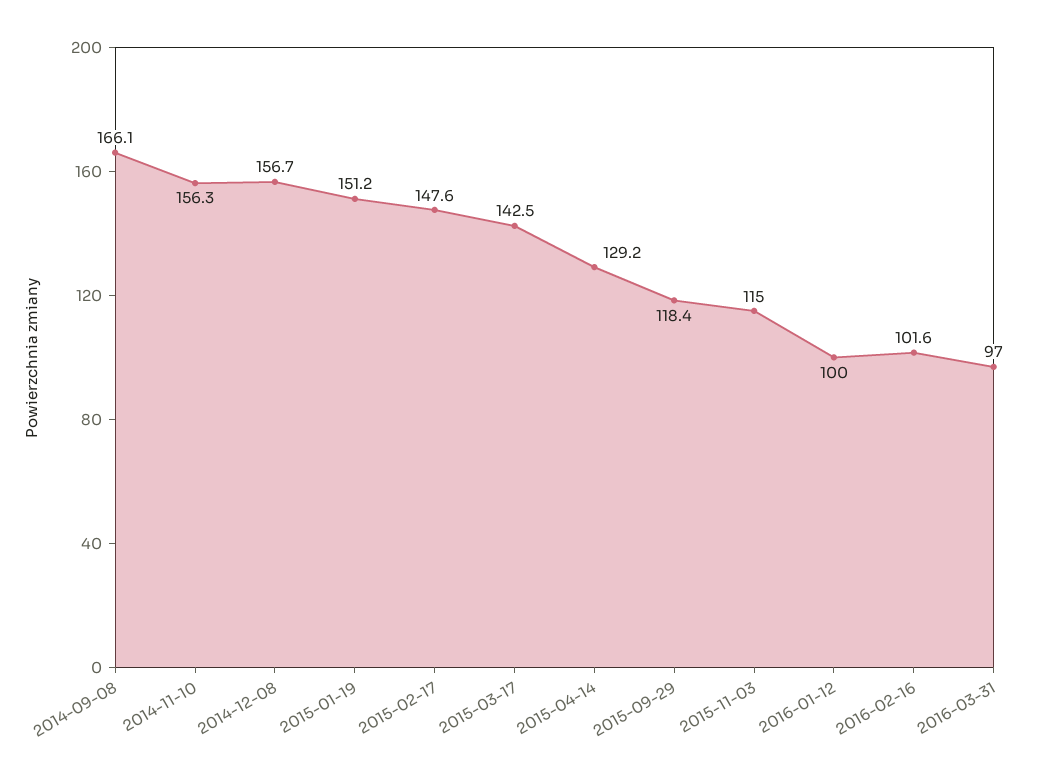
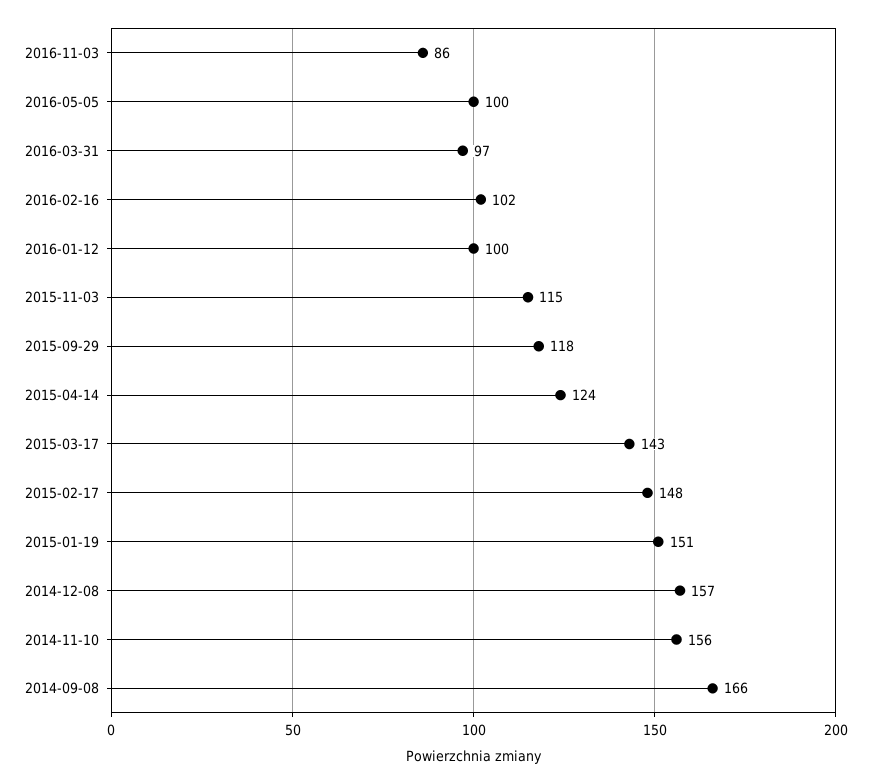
2015-04-14: 129.2 -> 124
2016-11-03: none -> 86
2016-05-05: none -> 100

